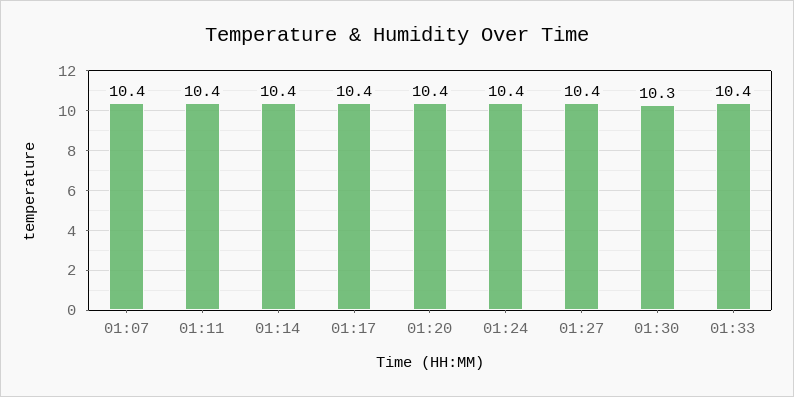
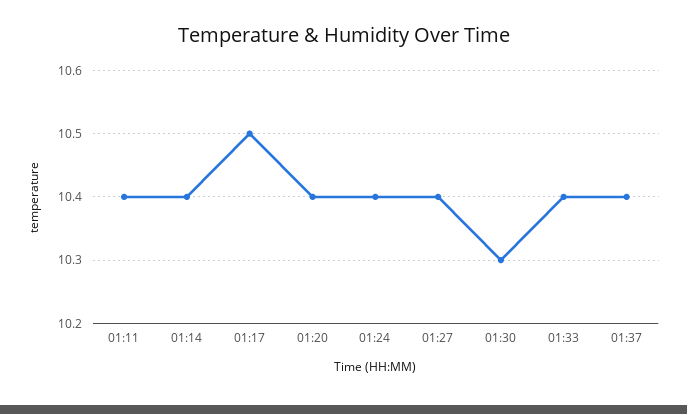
01:07: 10.4 -> none
01:17: 10.4 -> 10.5
01:37: none -> 10.4

